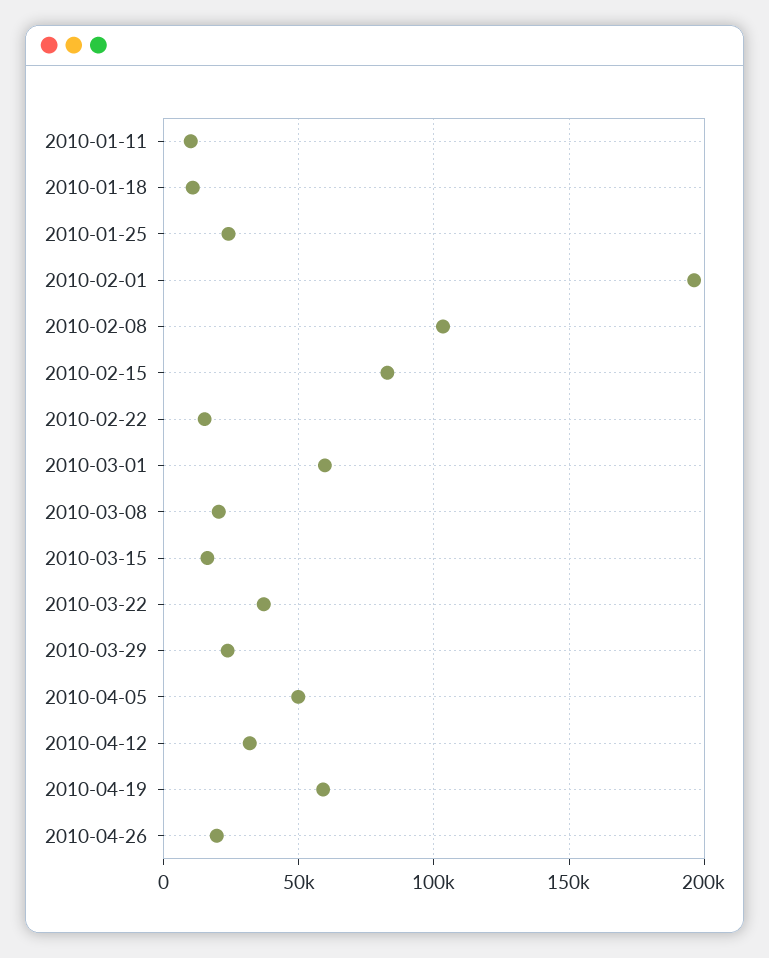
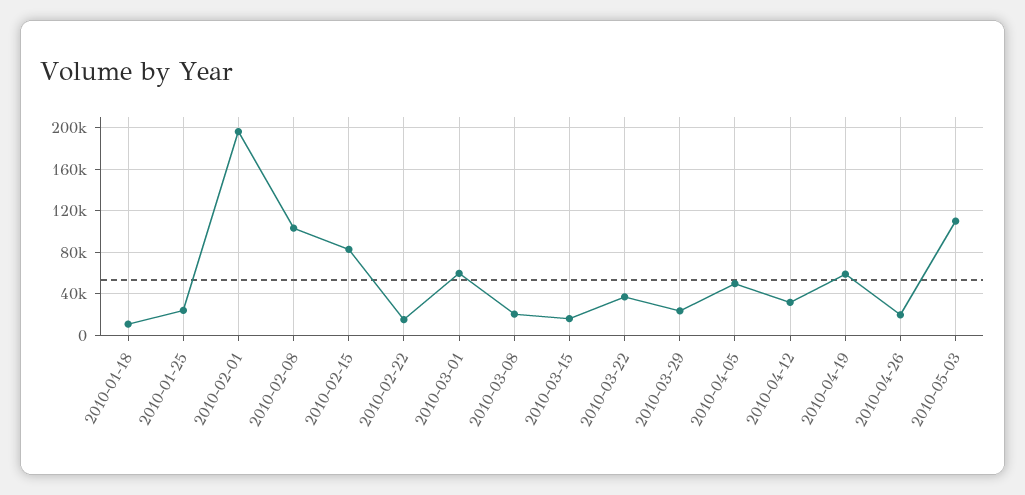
2010-01-11: 10000 -> none
2010-05-03: none -> 110000

